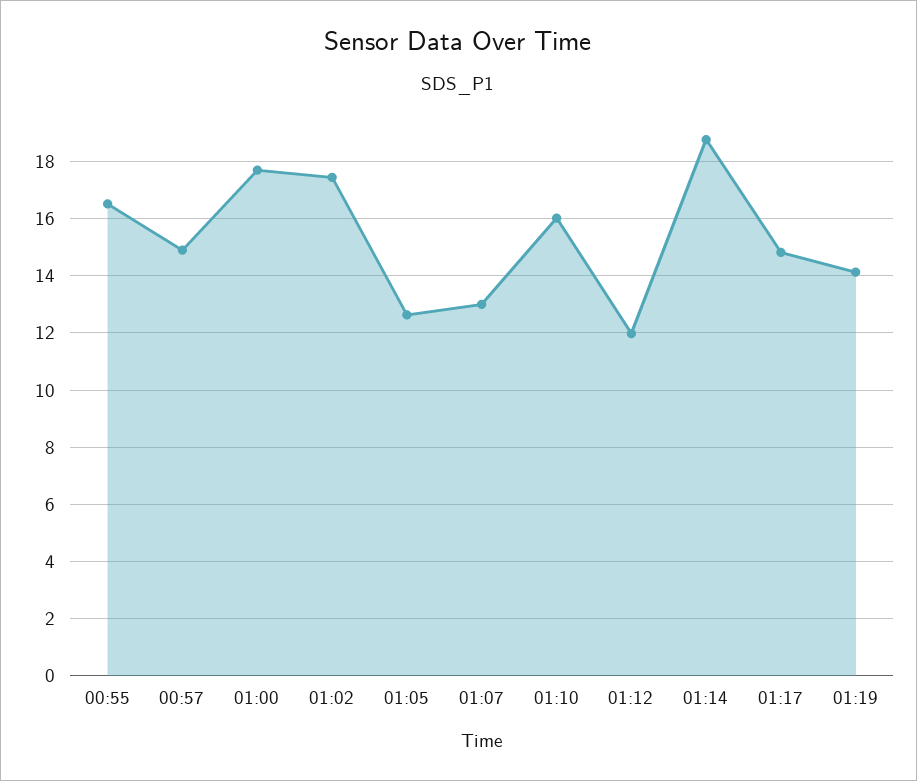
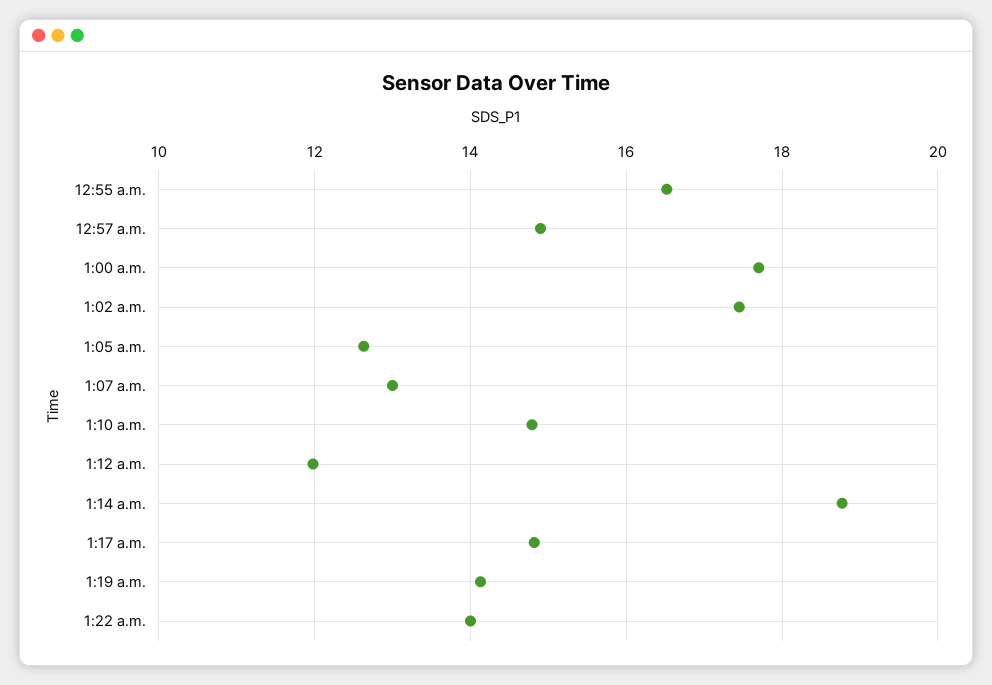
01:10: 16 -> 14.8
1:22 a.m.: none -> 14

